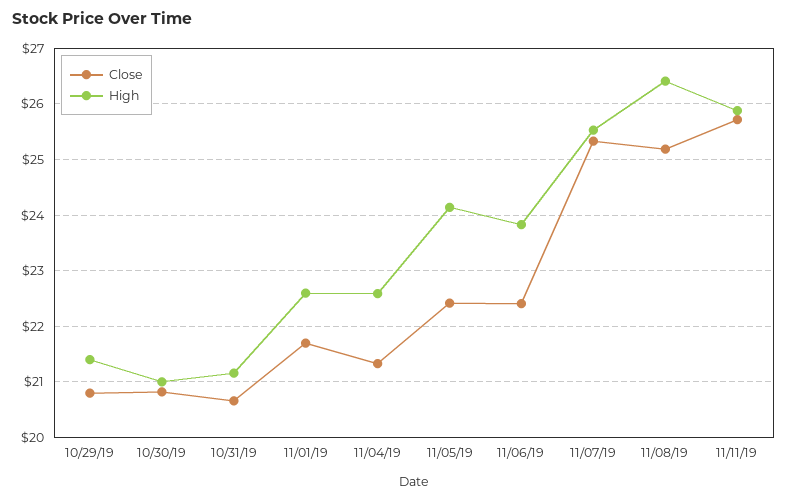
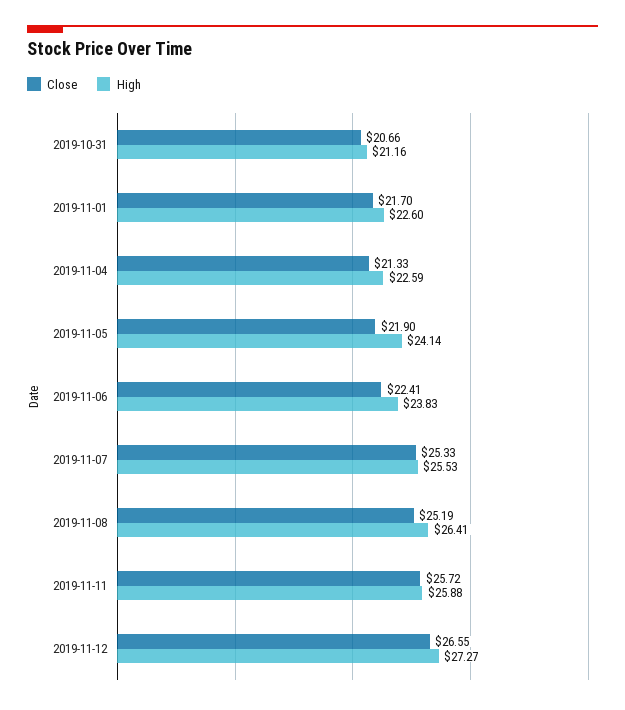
Close, 10/29/19: 20.8 -> none
High, 10/29/19: 21.4 -> none
Close, 10/30/19: 20.8 -> none
High, 10/30/19: 21 -> none
Close, 11/05/19: 22.4 -> 21.9
Close, 2019-11-12: none -> 26.55
High, 2019-11-12: none -> 27.27

